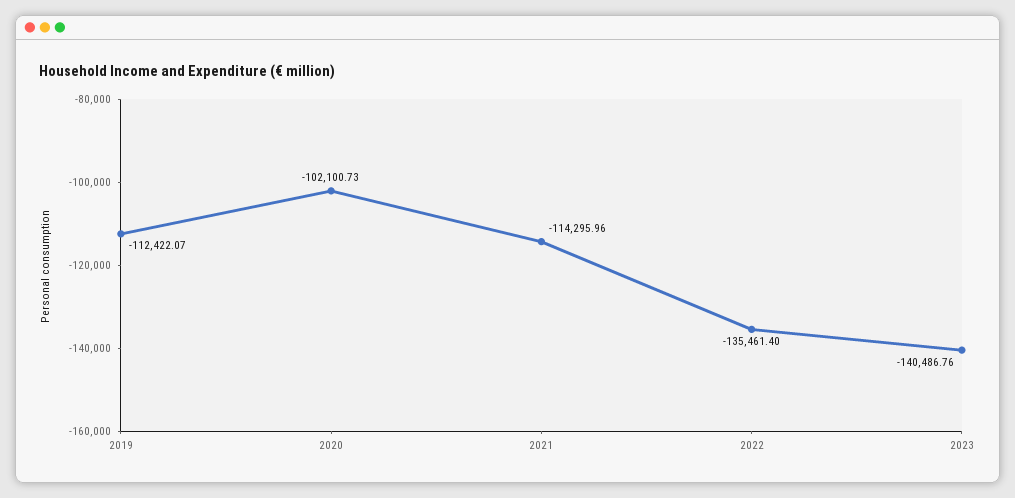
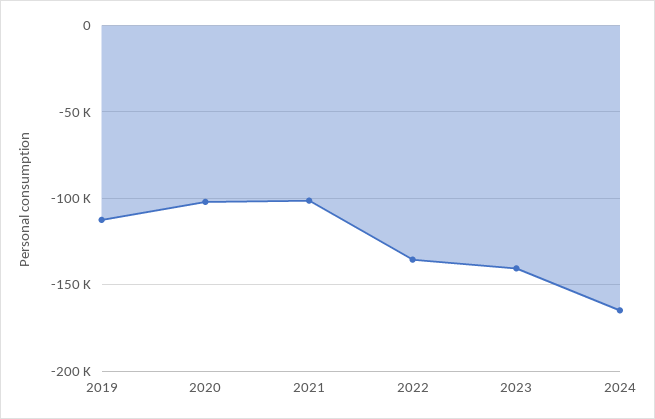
2021: -114295.96 -> -100000
2024: none -> -165000

